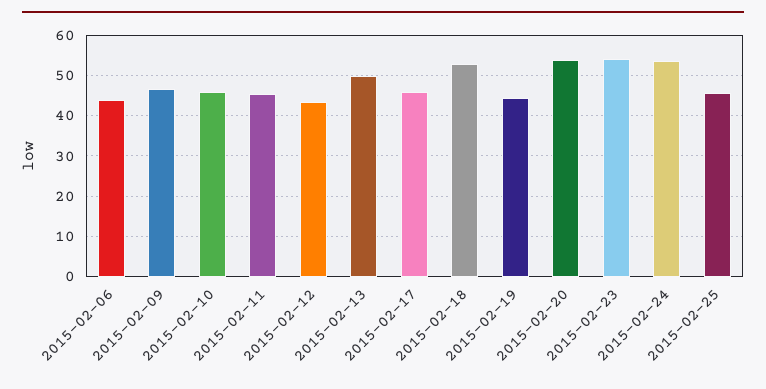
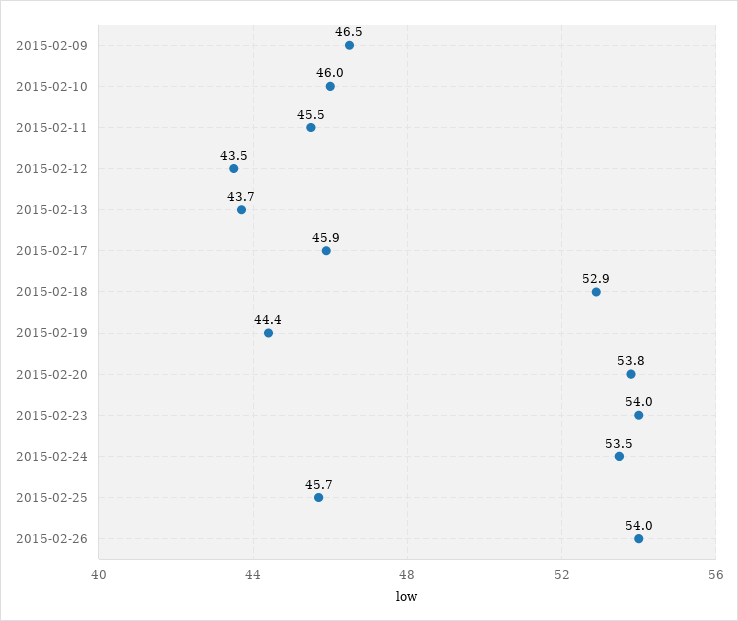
2015-02-06: 44 -> none
2015-02-13: 50 -> 43.7
2015-02-26: none -> 54

